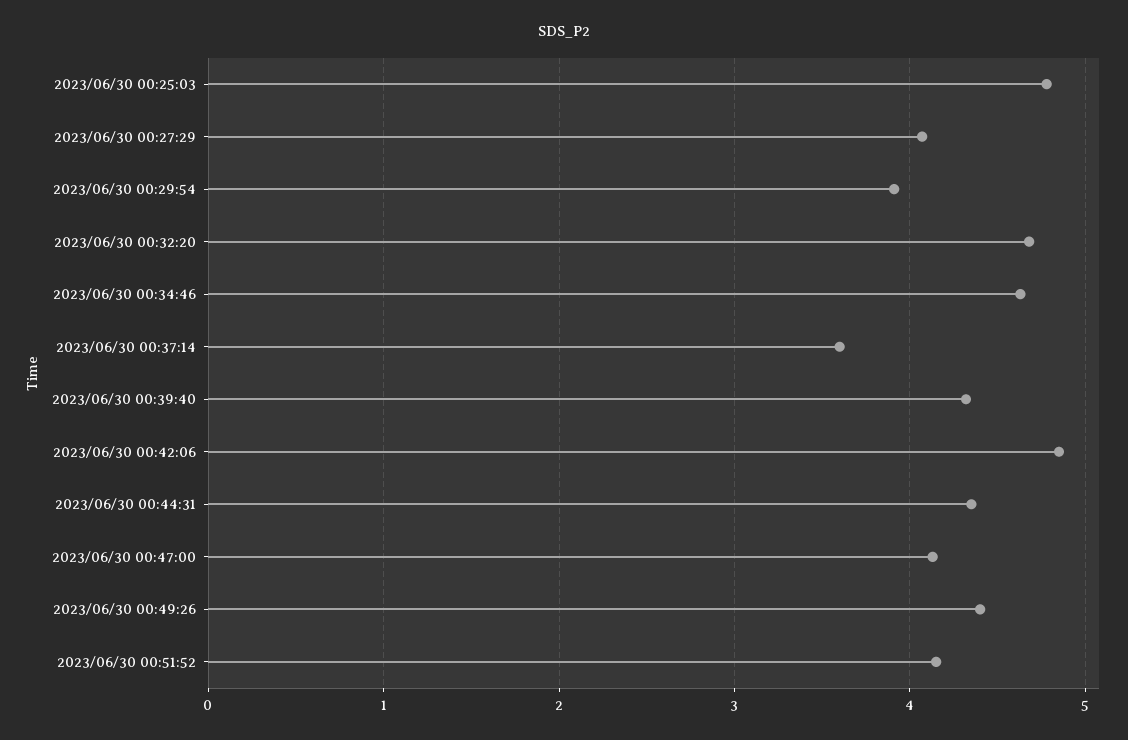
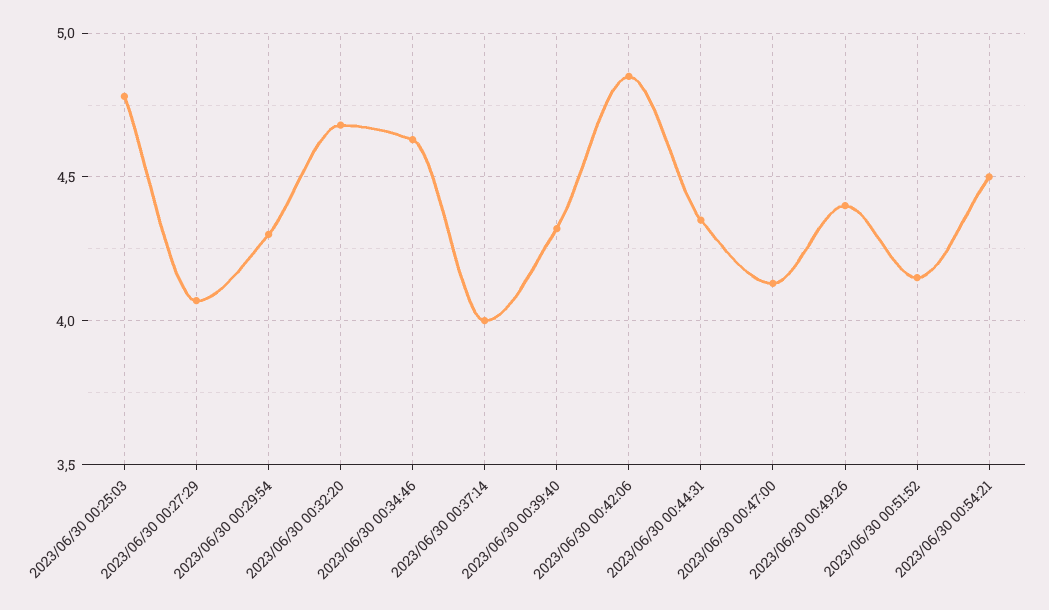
2023/06/30 00:29:54: 3.9 -> 4.3
2023/06/30 00:37:14: 3.6 -> 4
2023/06/30 00:54:21: none -> 4.5

